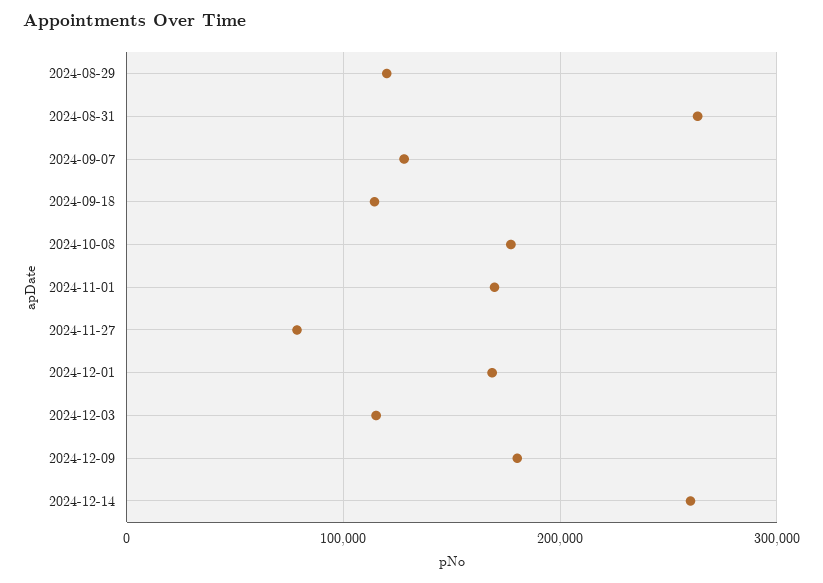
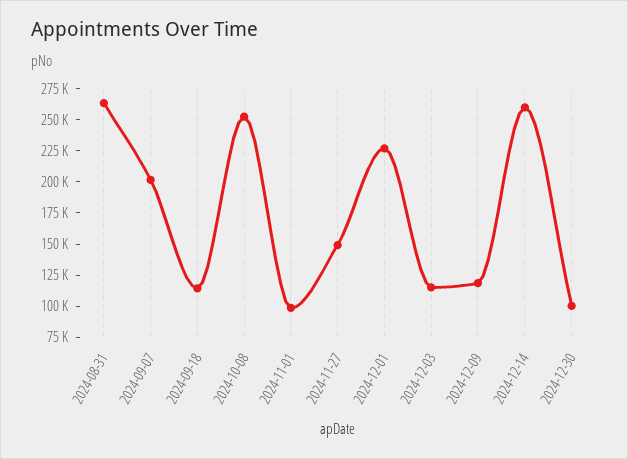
2024-08-29: 120000 -> none
2024-09-07: 130000 -> 200000
2024-10-08: 180000 -> 250000
2024-11-01: 170000 -> 100000
2024-11-27: 80000 -> 150000
2024-12-01: 170000 -> 225000
2024-12-09: 180000 -> 125000
2024-12-30: none -> 100000

